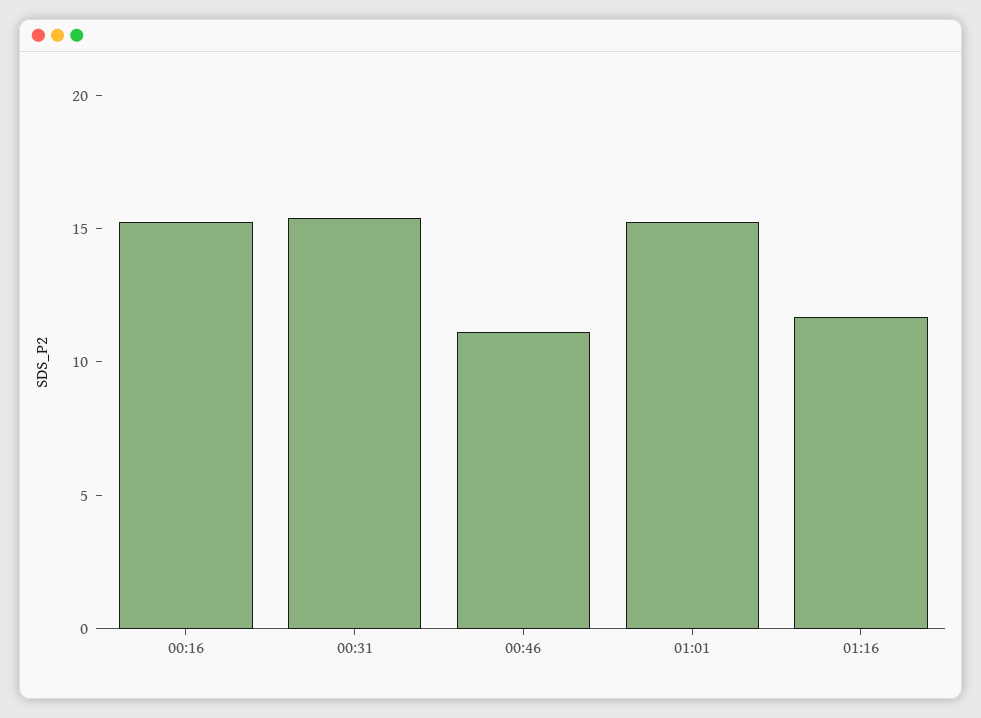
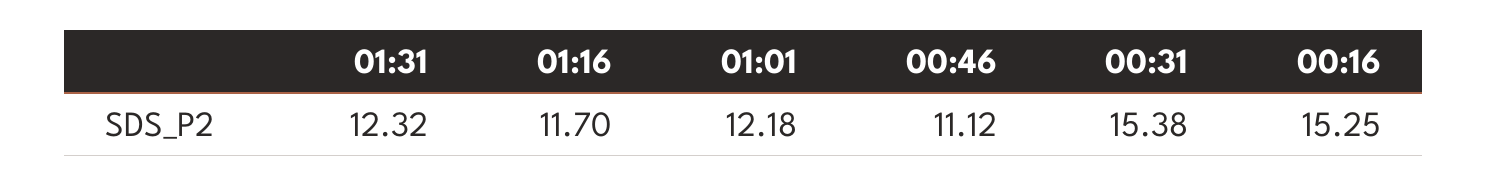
01:01: 15 -> 12.18
01:31: none -> 12.32

